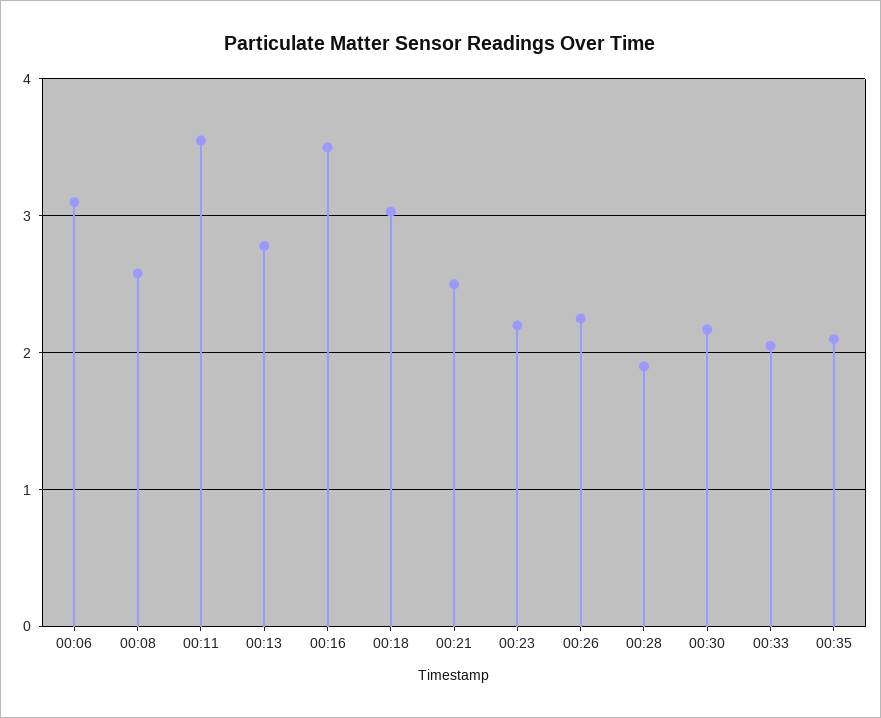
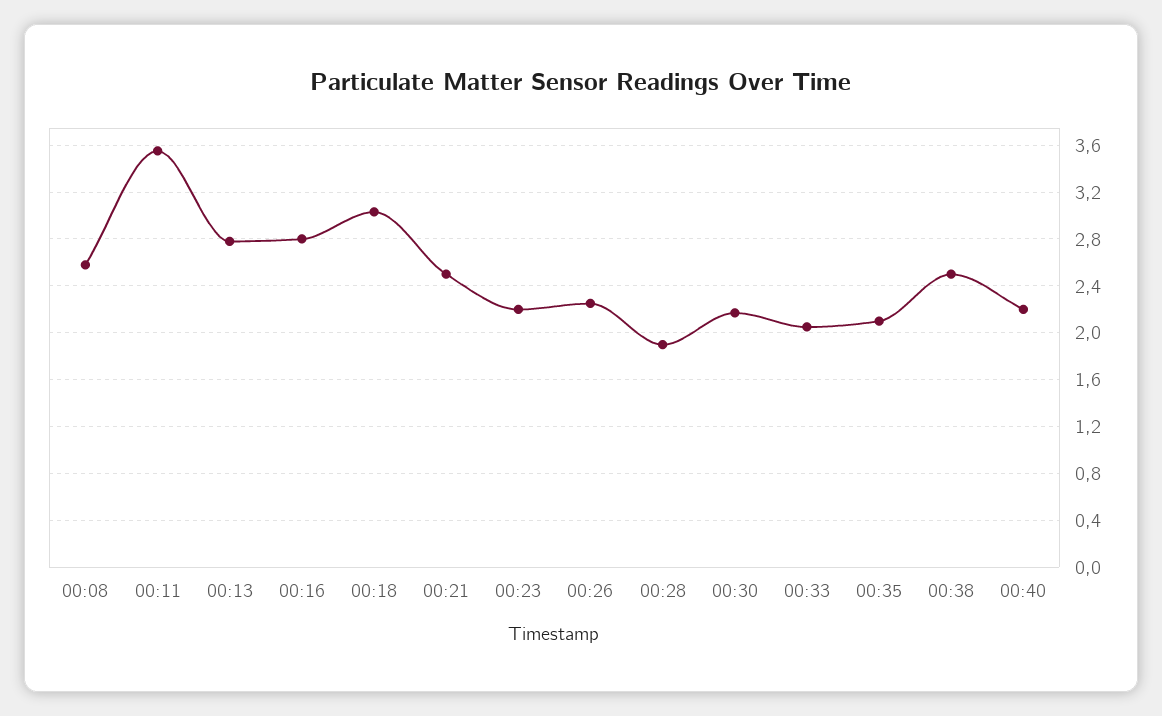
00:06: 3.1 -> none
00:16: 3.5 -> 2.8
00:38: none -> 2.5
00:40: none -> 2.2

